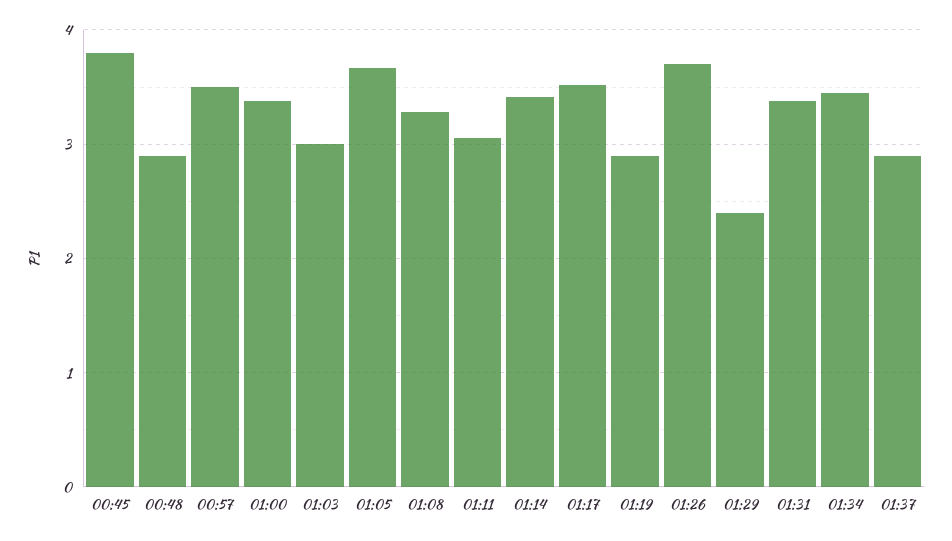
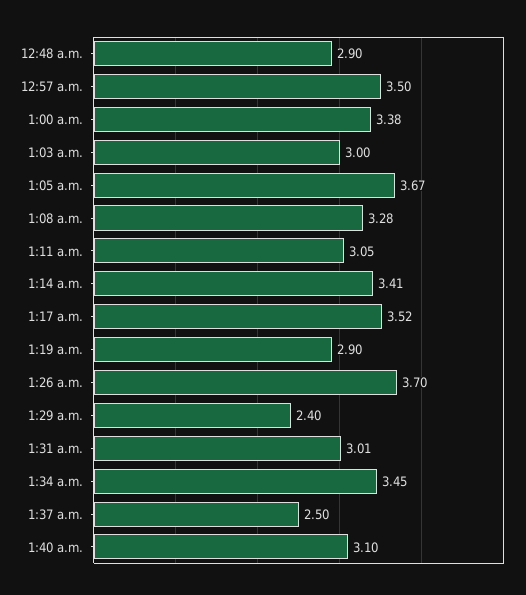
00:45: 3.8 -> none
01:31: 3.4 -> 3.01
01:37: 2.9 -> 2.5
1:40 a.m.: none -> 3.1

